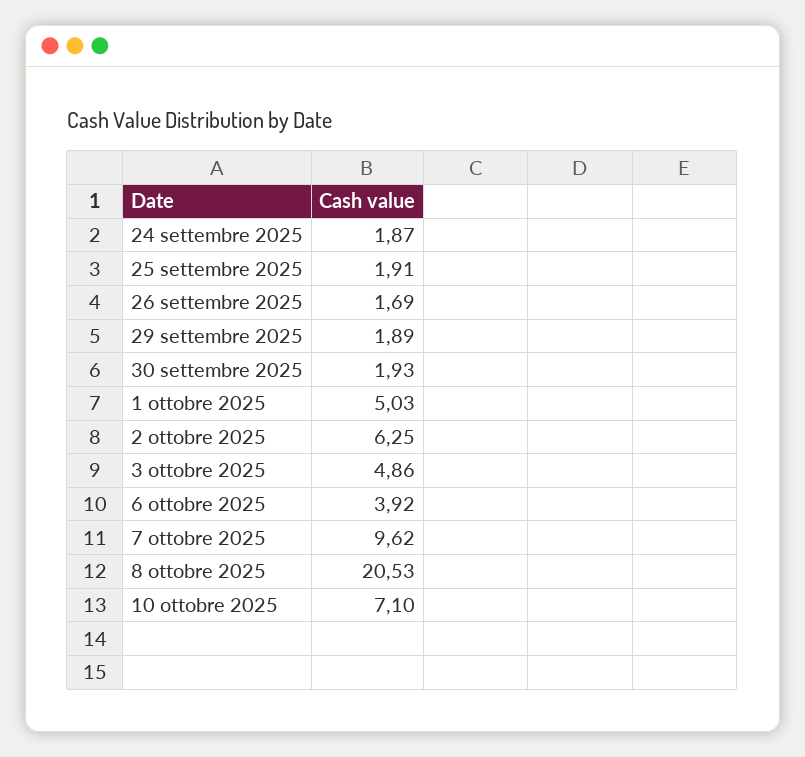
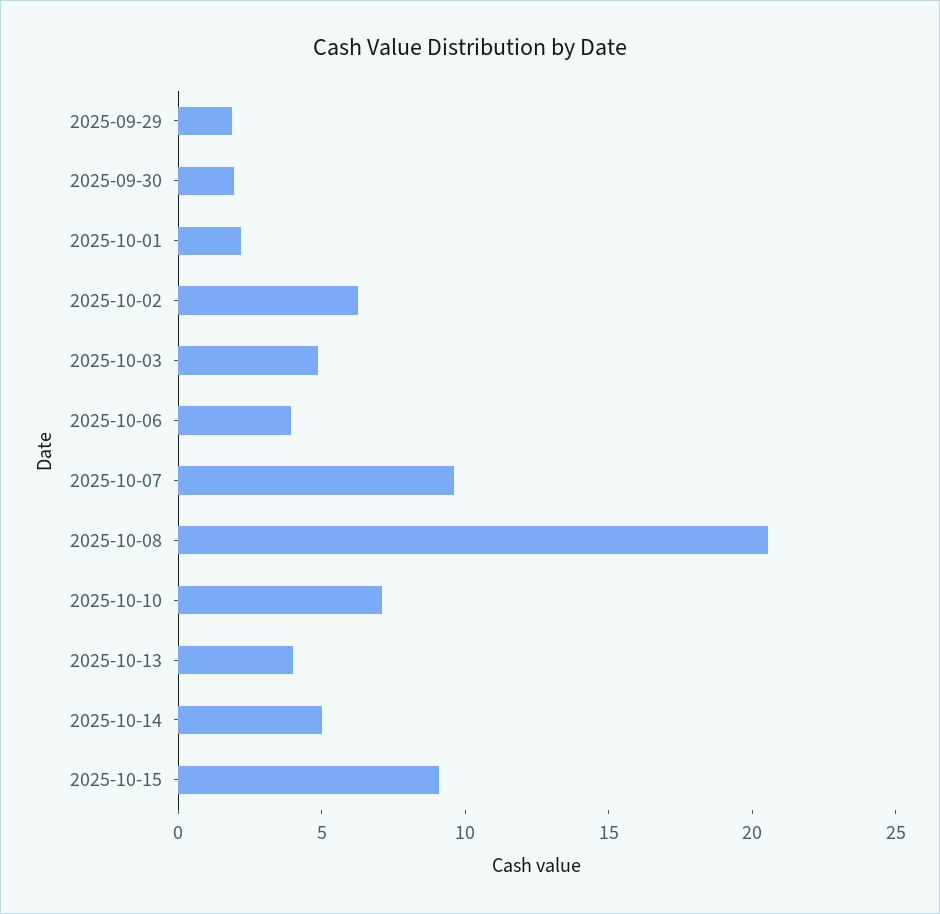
24 settembre 2025: 1.87 -> none
25 settembre 2025: 1.91 -> none
26 settembre 2025: 1.69 -> none
1 ottobre 2025: 5.03 -> 2
2025-10-13: none -> 4
2025-10-14: none -> 5
2025-10-15: none -> 9

